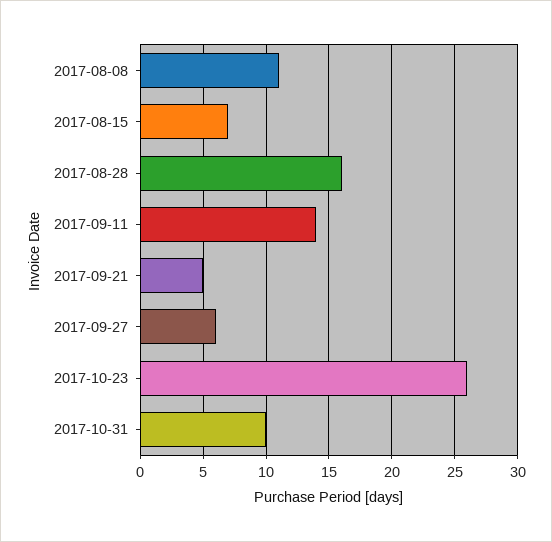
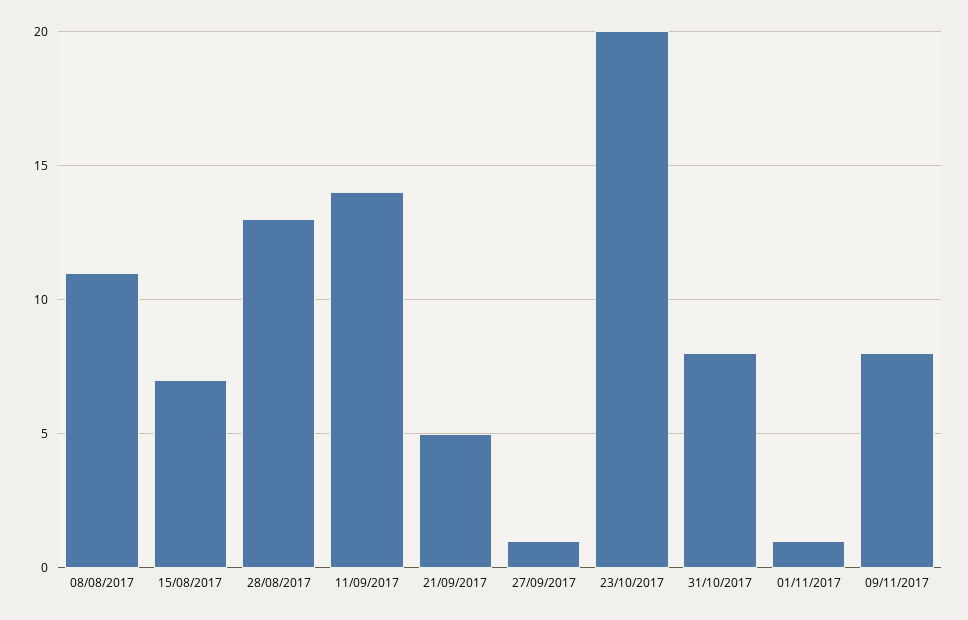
2017-08-28: 16 -> 13
2017-09-27: 6 -> 1
2017-10-23: 26 -> 20
2017-10-31: 10 -> 8
01/11/2017: none -> 1
09/11/2017: none -> 8

